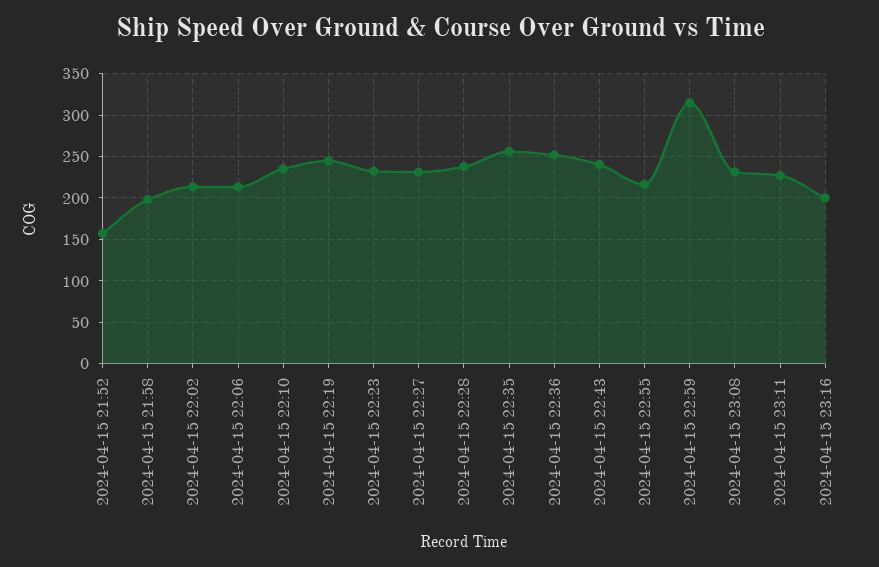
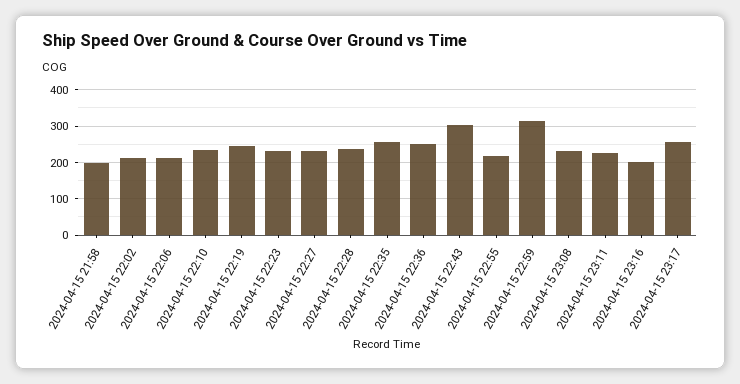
2024-04-15 21:52: 160 -> none
2024-04-15 22:43: 240 -> 300
2024-04-15 23:17: none -> 260

